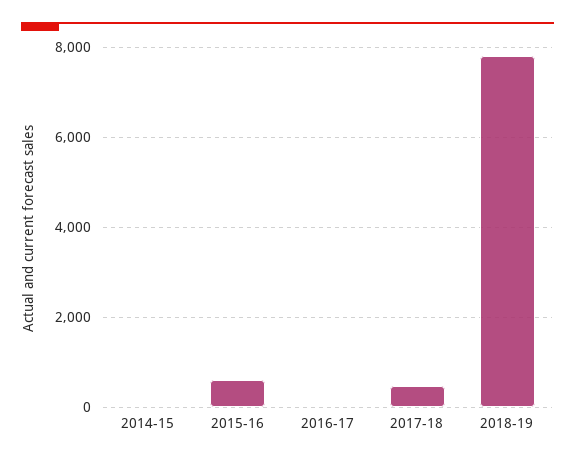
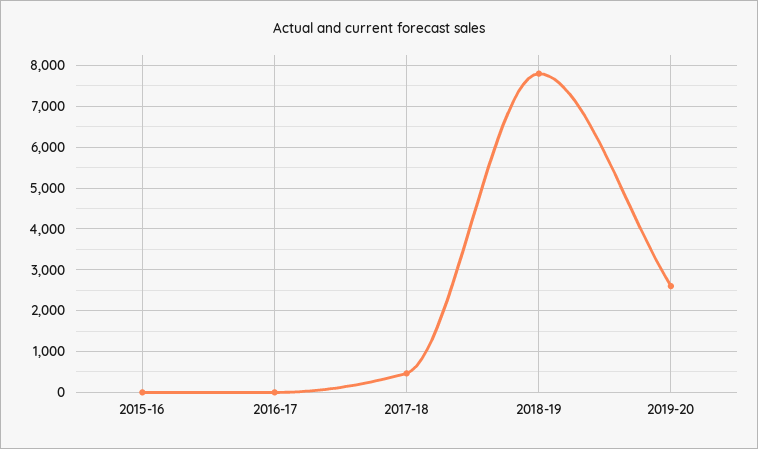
2014-15: 0 -> none
2015-16: 600 -> 0
2019-20: none -> 2600

